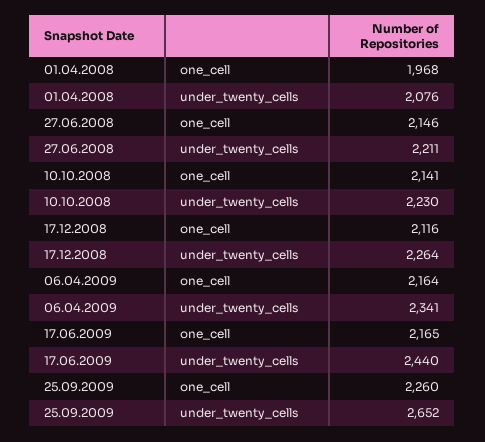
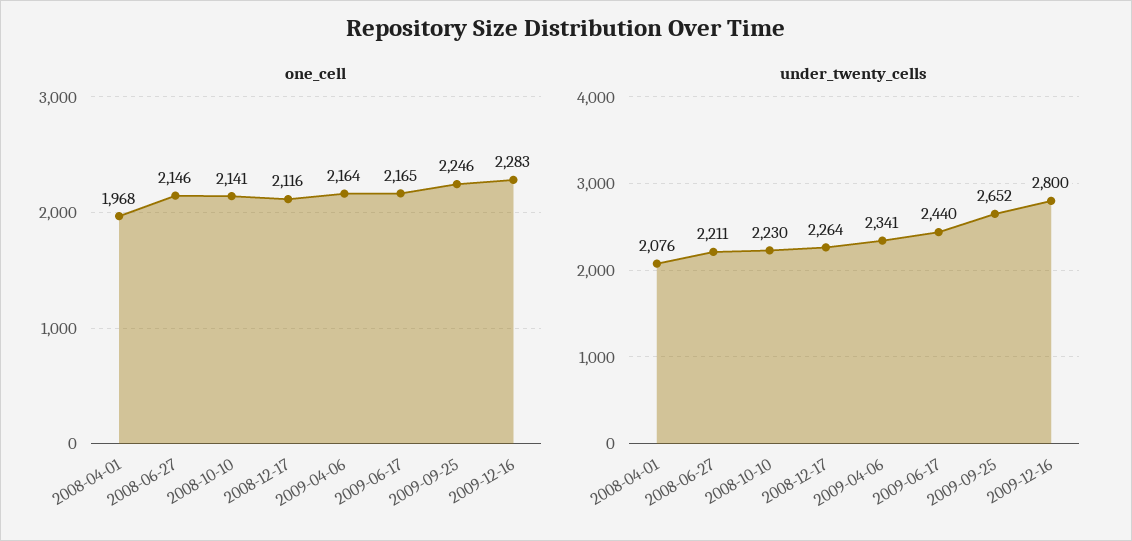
one_cell, 25.09.2009: 2260 -> 2246
one_cell, 2009-12-16: none -> 2283
under_twenty_cells, 2009-12-16: none -> 2800

